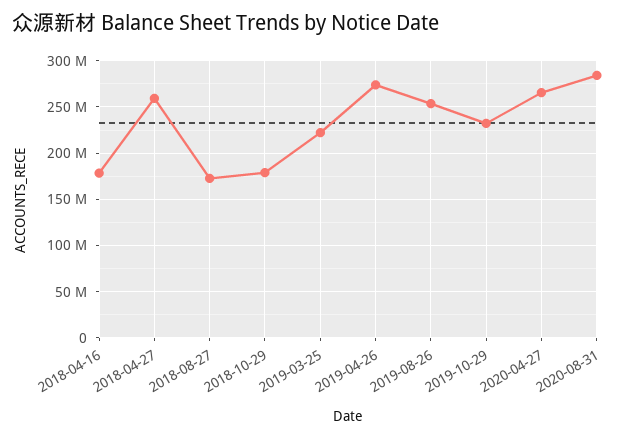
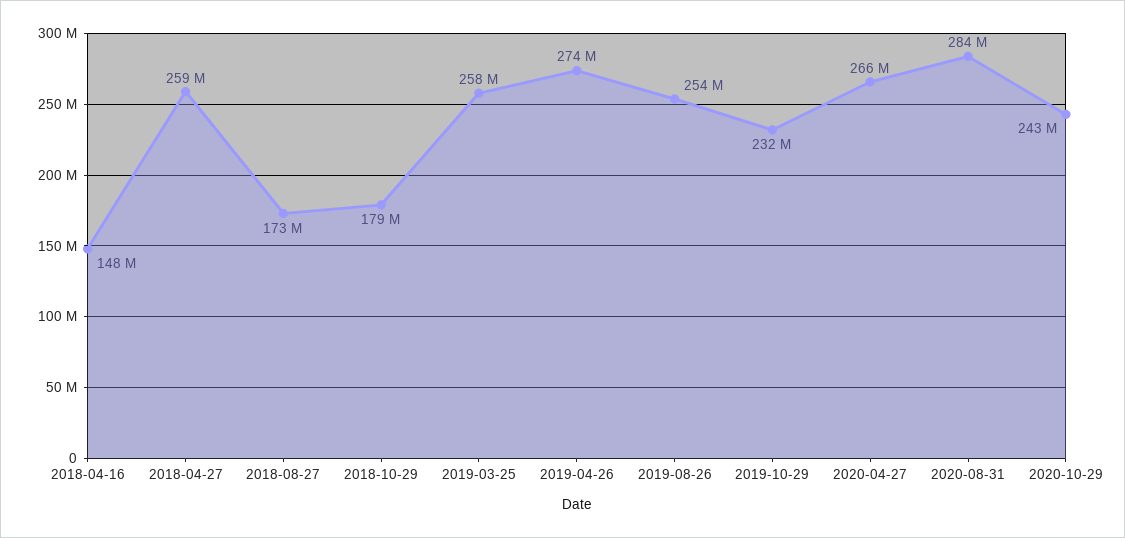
2018-04-16: 180000000 -> 148000000
2019-03-25: 220000000 -> 258000000
2020-10-29: none -> 243000000

